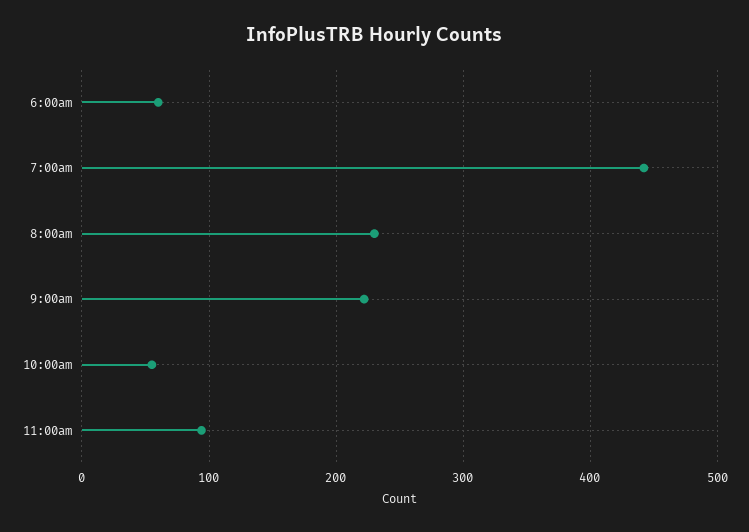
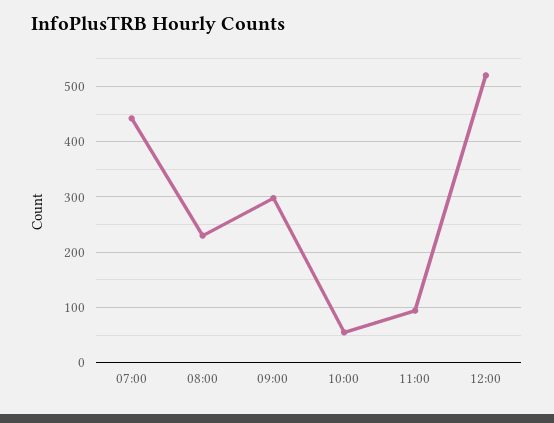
6:00am: 60 -> none
9:00am: 220 -> 300
12:00: none -> 520

